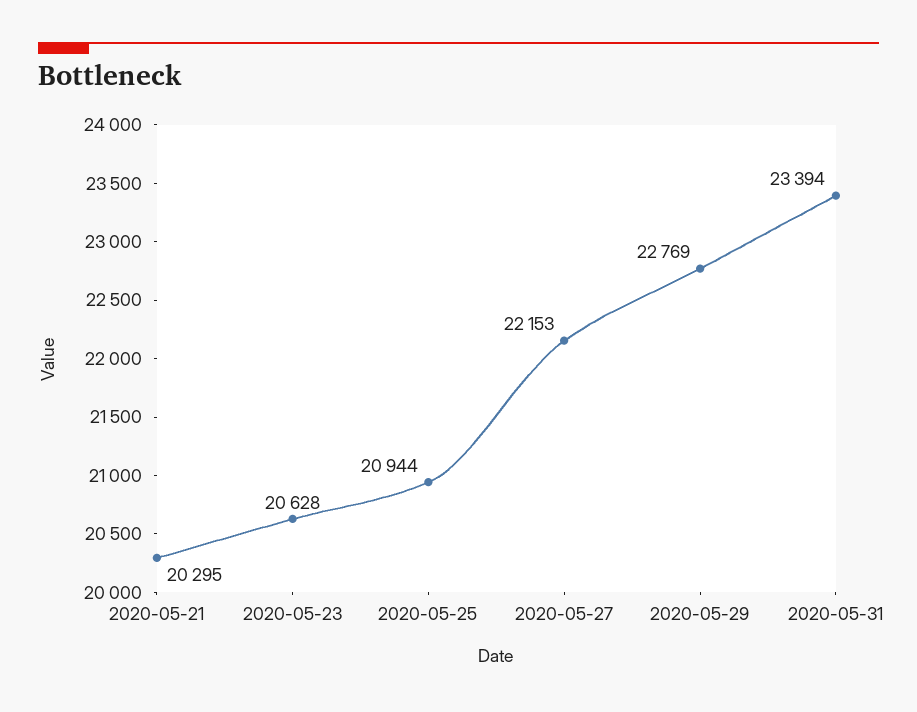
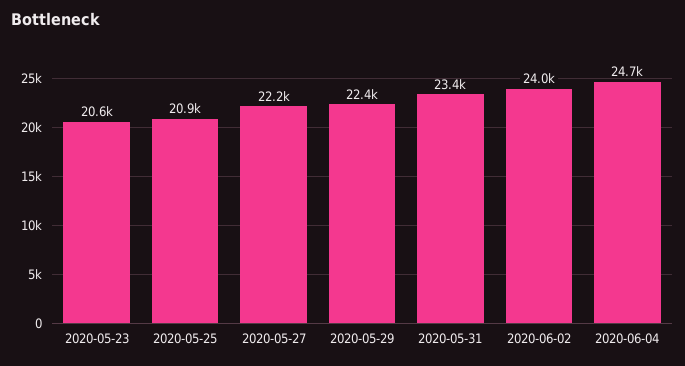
2020-05-21: 20295 -> none
2020-05-29: 22769 -> 22400
2020-06-02: none -> 24000
2020-06-04: none -> 24700

